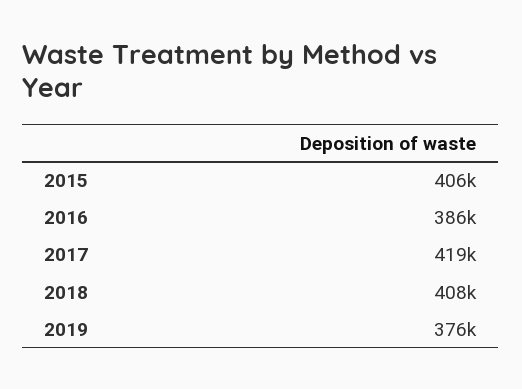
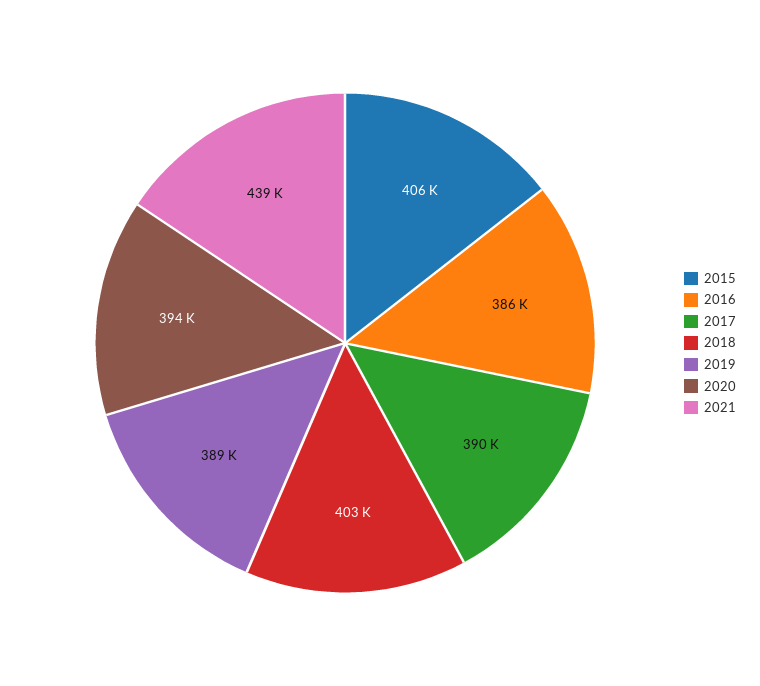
2017: 419000 -> 390000
2018: 408000 -> 403000
2019: 376000 -> 389000
2020: none -> 394000
2021: none -> 439000

